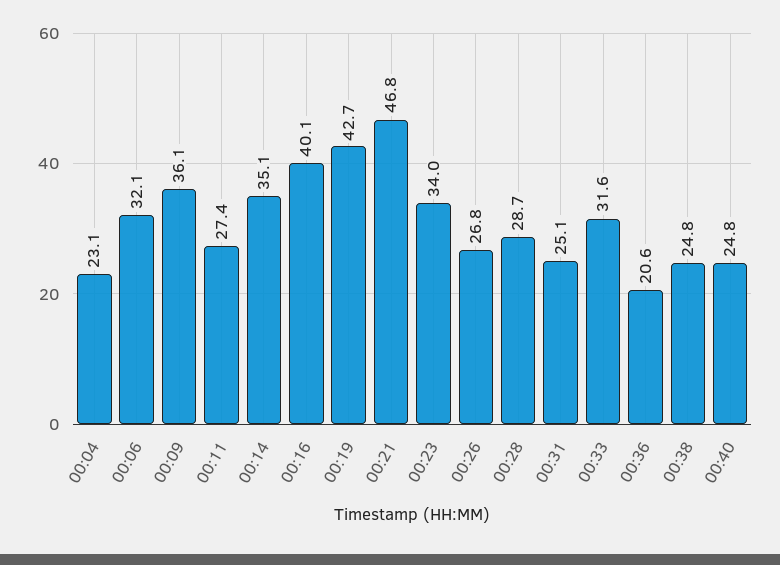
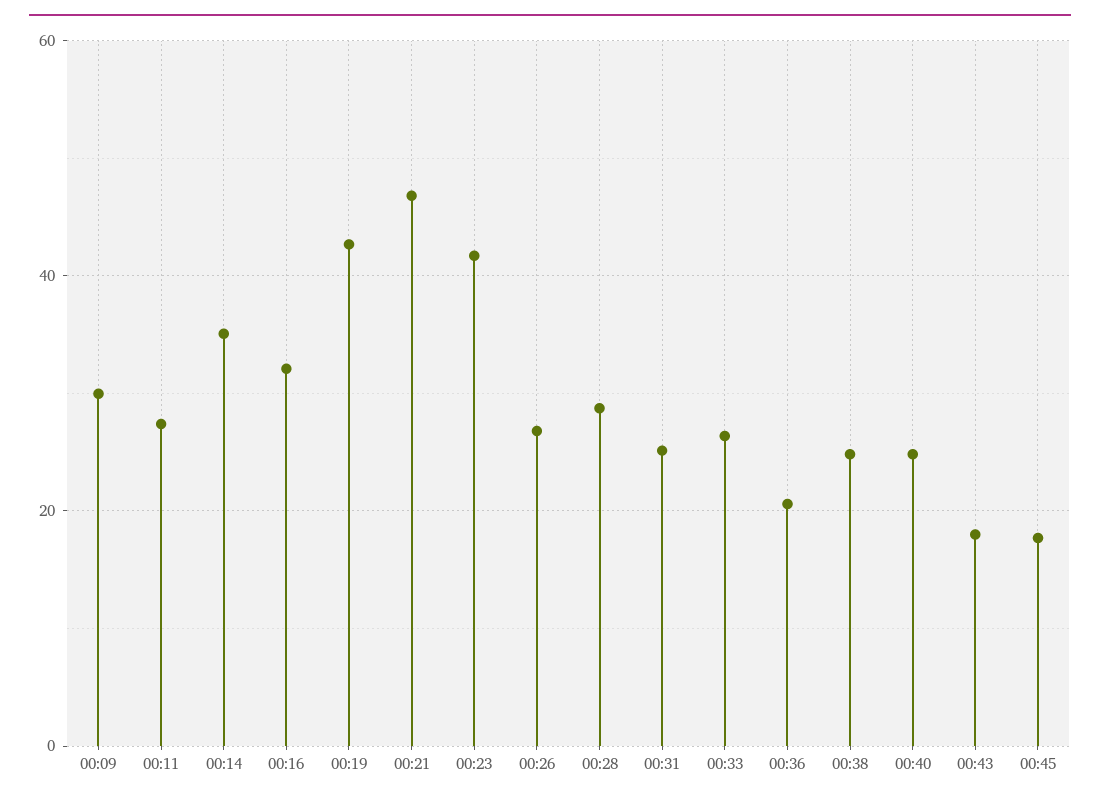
00:04: 23.1 -> none
00:06: 32.1 -> none
00:09: 36.1 -> 30
00:16: 40.1 -> 32
00:23: 34 -> 42
00:33: 31.6 -> 26
00:43: none -> 18
00:45: none -> 18

